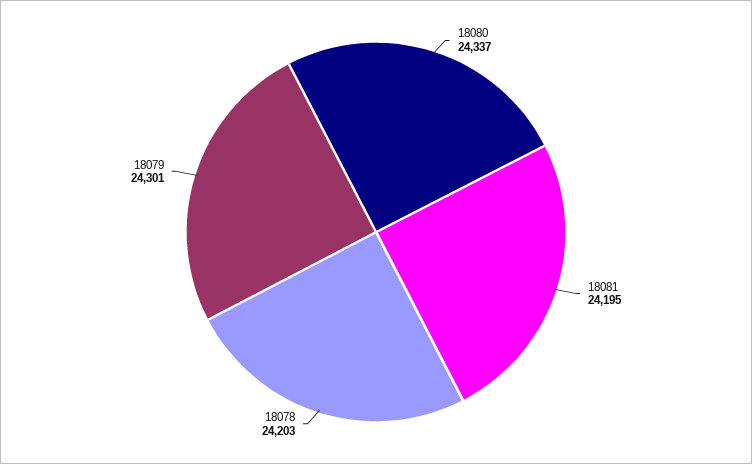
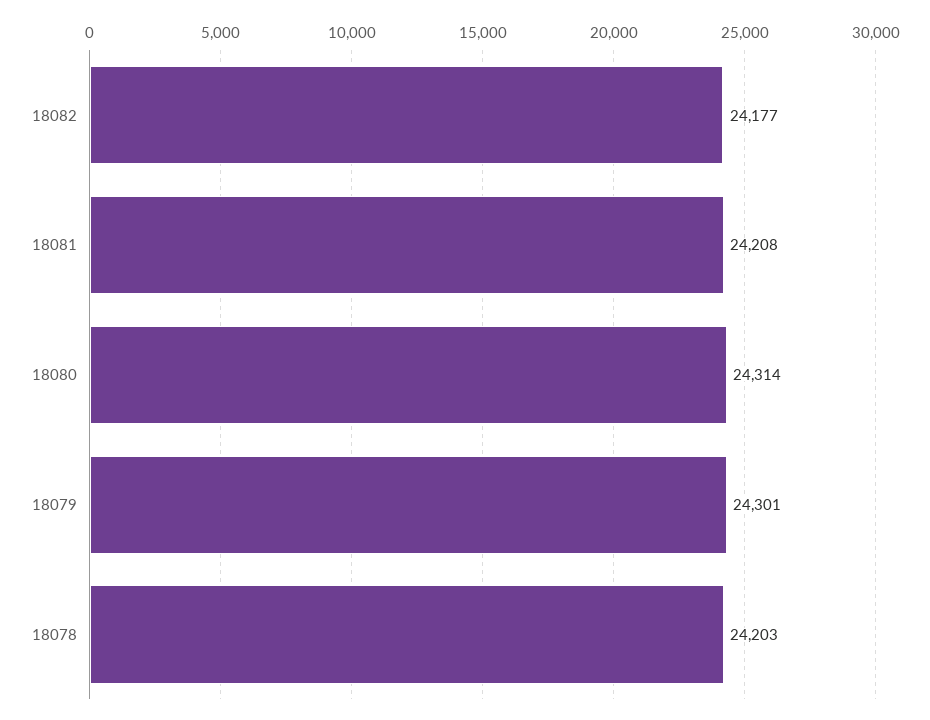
18080: 24337 -> 24314
18081: 24195 -> 24208
18082: none -> 24177

